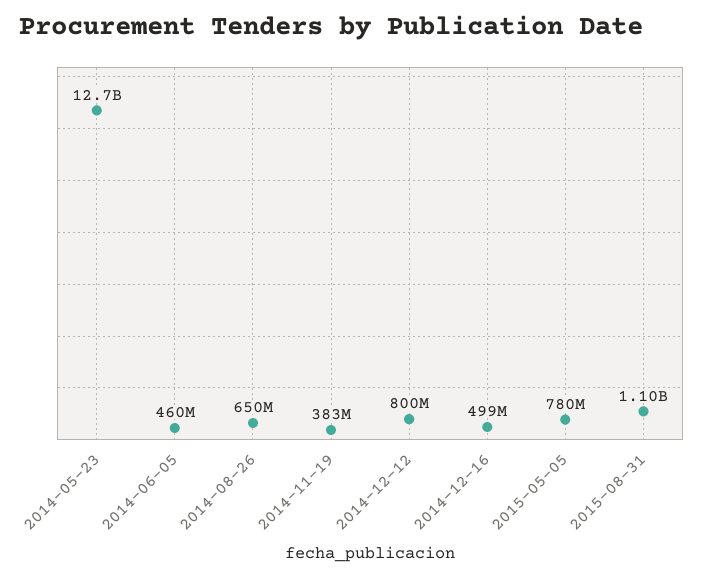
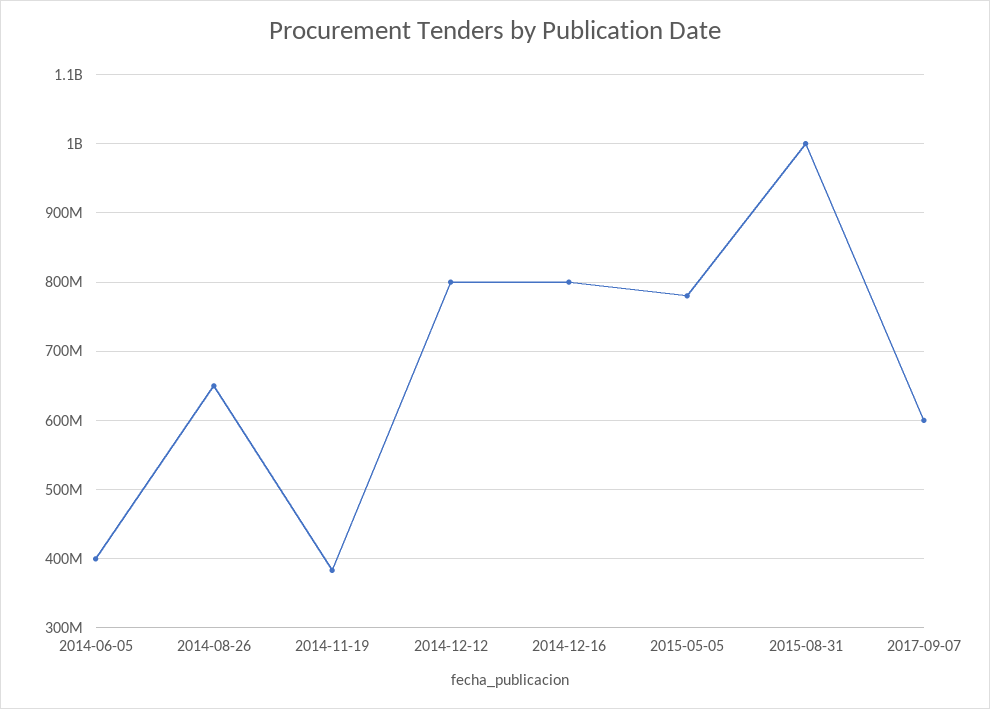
2014-05-23: 12700000000 -> none
2014-06-05: 460000000 -> 400000000
2014-12-16: 499000000 -> 800000000
2015-08-31: 1100000000 -> 1000000000
2017-09-07: none -> 600000000

